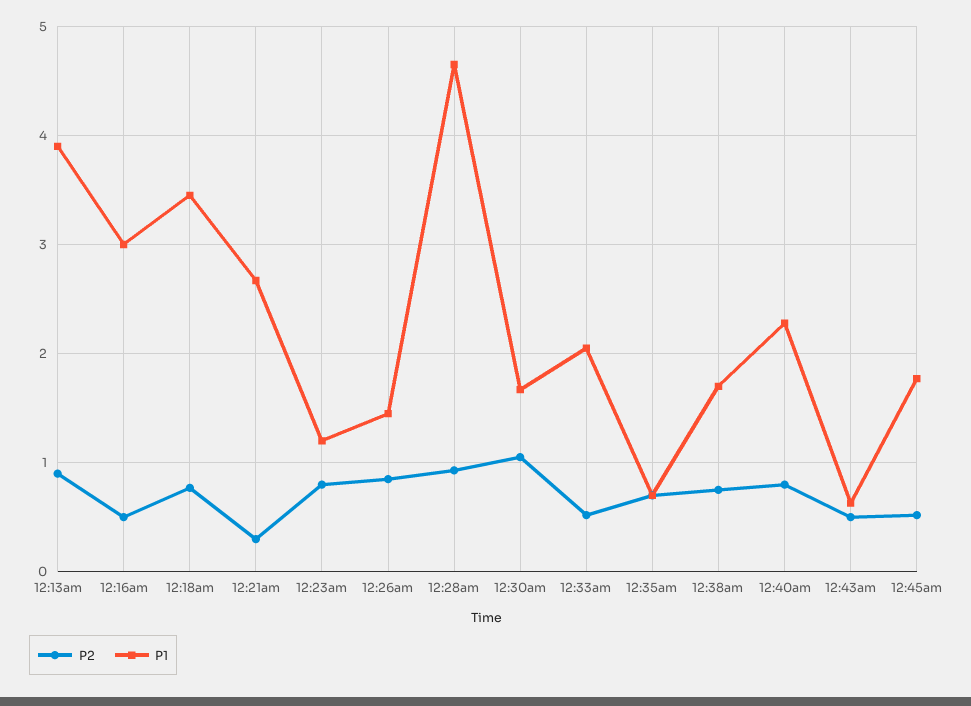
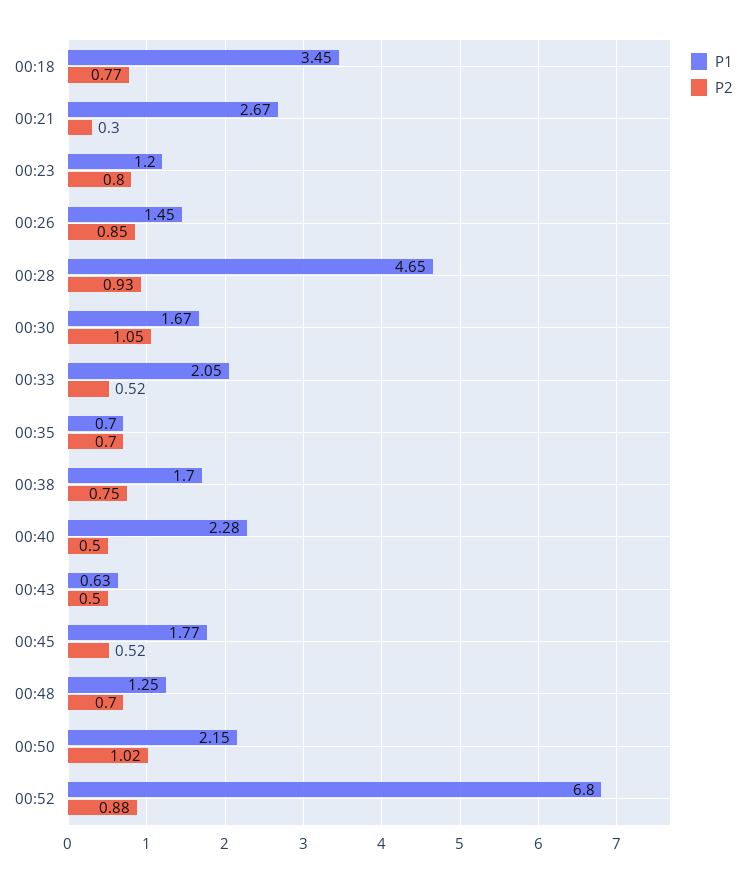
P2, 12:13am: 0.9 -> none
P1, 12:13am: 3.9 -> none
P2, 12:16am: 0.5 -> none
P1, 12:16am: 3 -> none
P2, 12:40am: 0.8 -> 0.5
P1, 00:48: none -> 1.25
P2, 00:48: none -> 0.7
P1, 00:50: none -> 2.15
P2, 00:50: none -> 1.02
P1, 00:52: none -> 6.8
P2, 00:52: none -> 0.88

